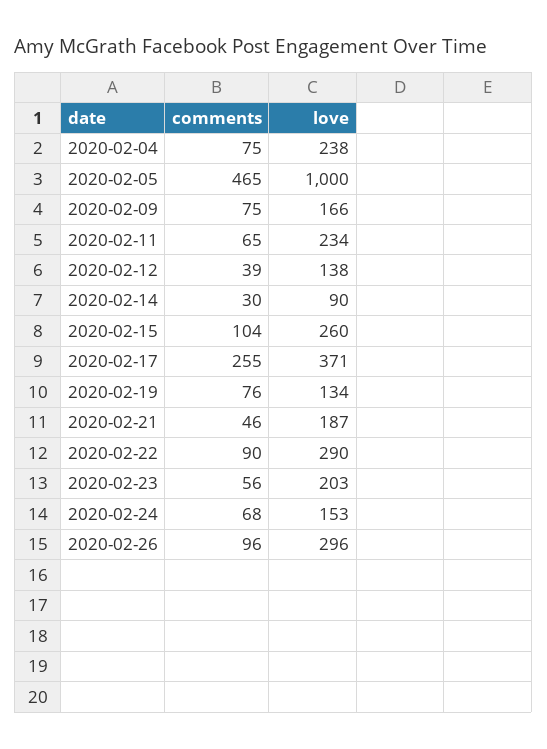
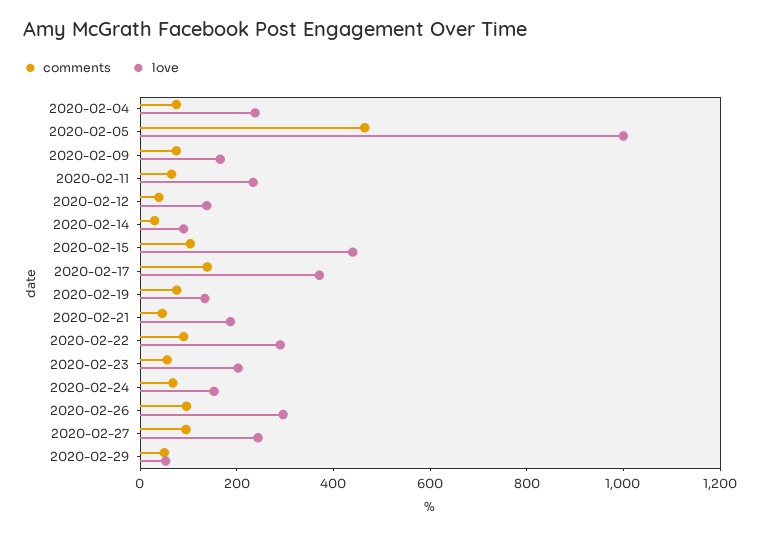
love, 2020-02-15: 260 -> 450
comments, 2020-02-17: 255 -> 150
comments, 2020-02-27: none -> 100
love, 2020-02-27: none -> 250
comments, 2020-02-29: none -> 50
love, 2020-02-29: none -> 50

